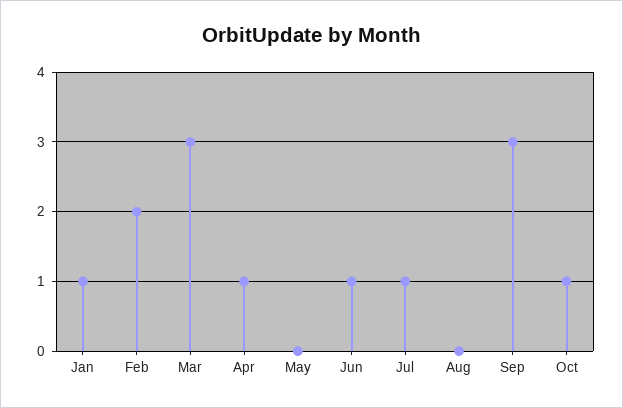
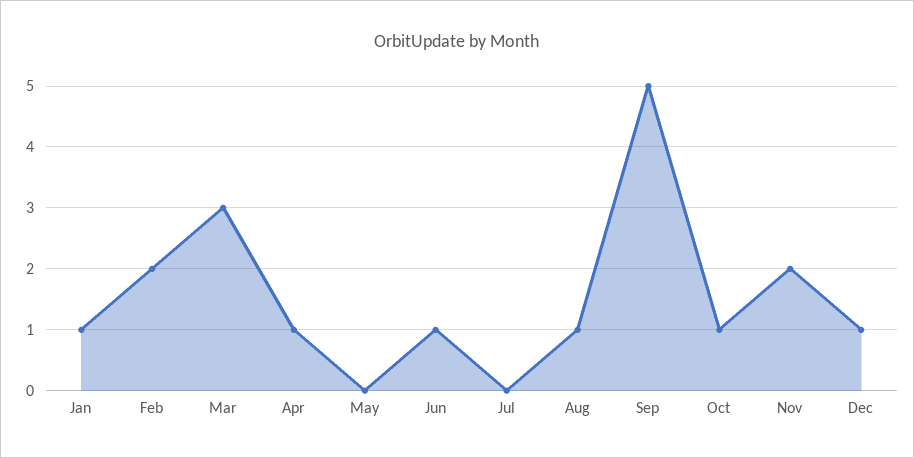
Jul: 1 -> 0
Aug: 0 -> 1
Sep: 3 -> 5
Nov: none -> 2
Dec: none -> 1

